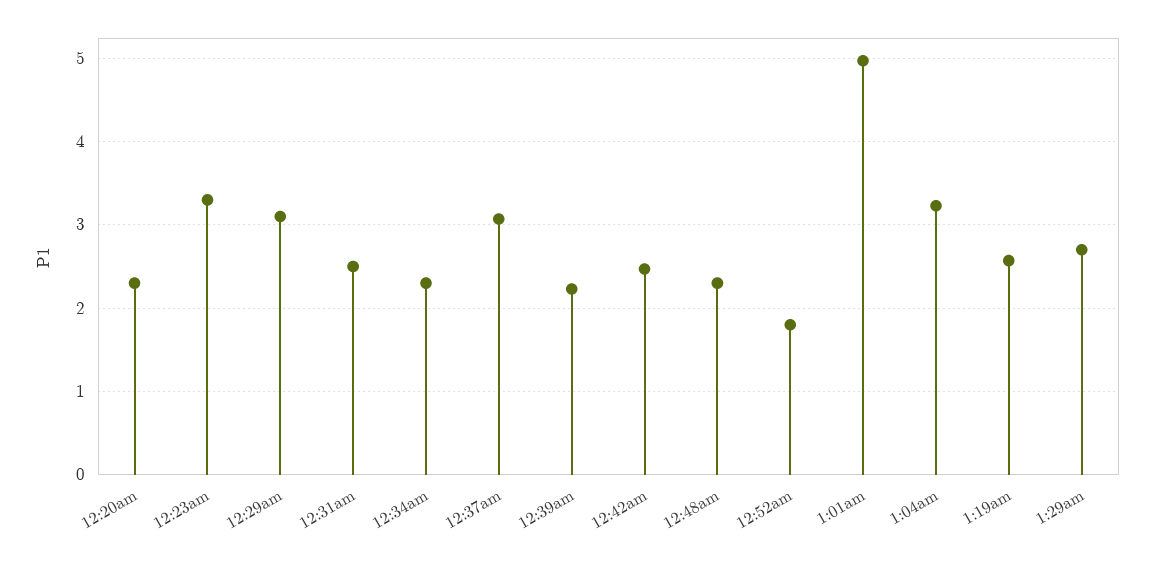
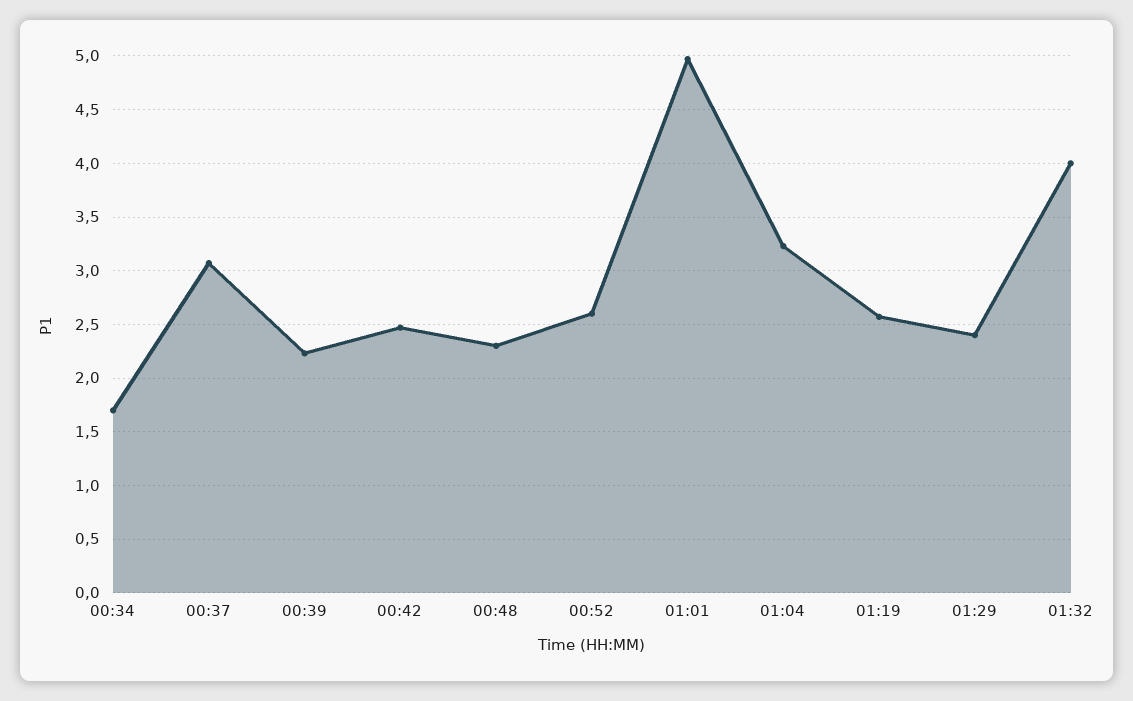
12:20am: 2.3 -> none
12:23am: 3.3 -> none
12:29am: 3.1 -> none
12:31am: 2.5 -> none
12:34am: 2.3 -> 1.7
12:52am: 1.8 -> 2.6
1:29am: 2.7 -> 2.4
01:32: none -> 4

